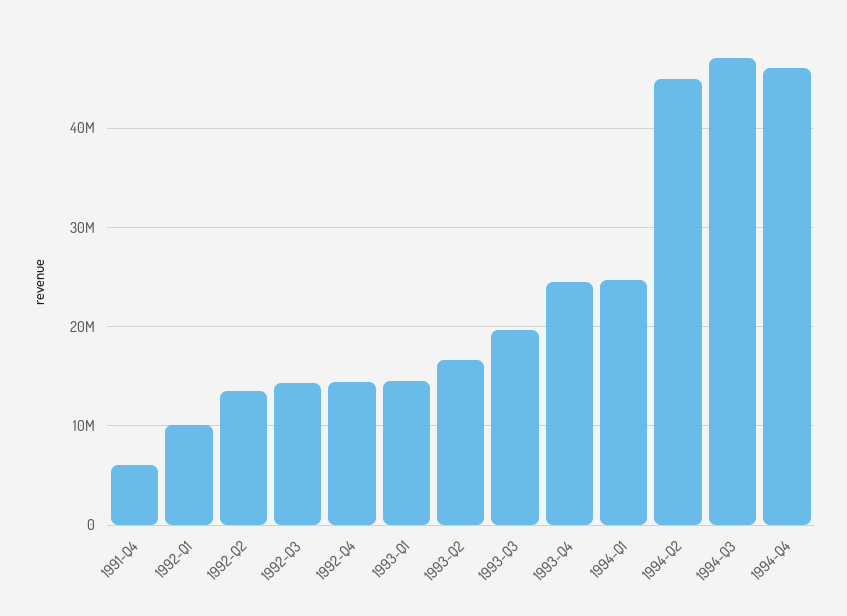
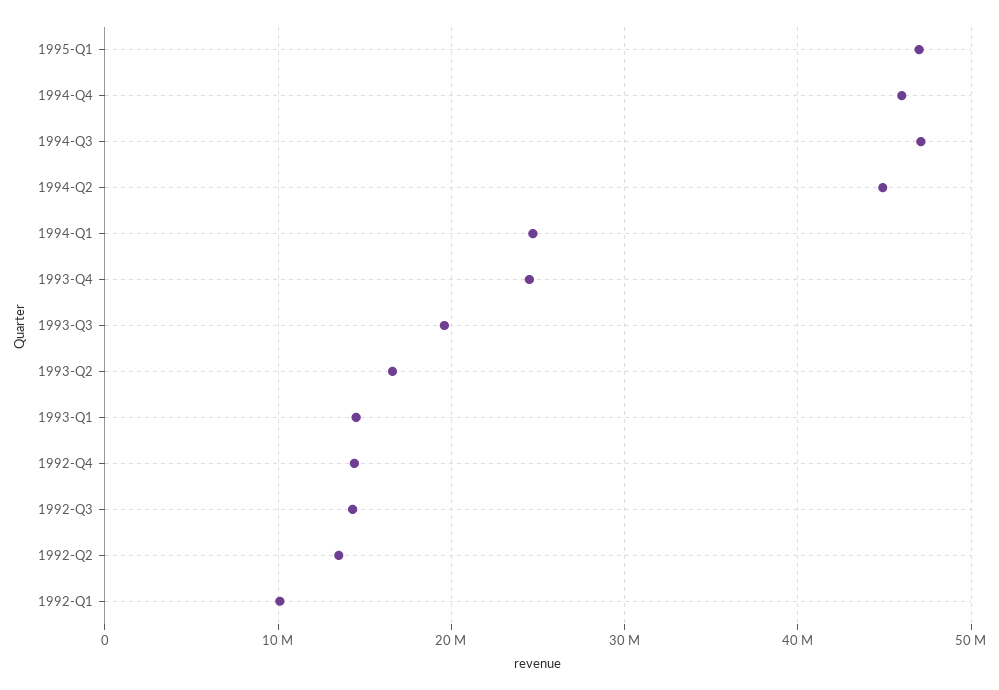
1991-Q4: 6000000 -> none
1995-Q1: none -> 47000000

